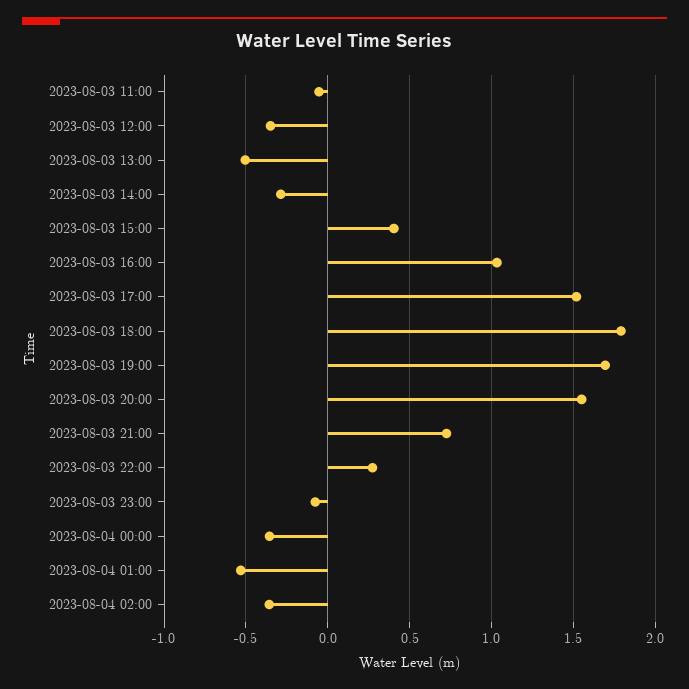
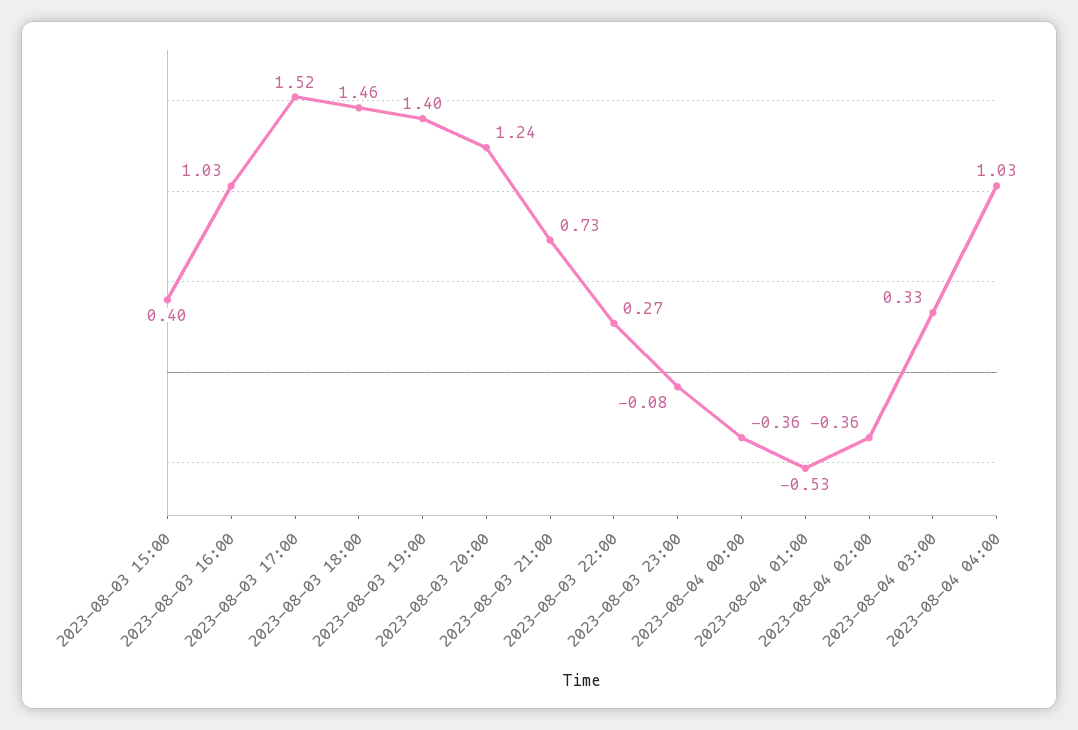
2023-08-03 11:00: -0.05 -> none
2023-08-03 12:00: -0.35 -> none
2023-08-03 13:00: -0.5 -> none
2023-08-03 14:00: -0.3 -> none
2023-08-03 18:00: 1.8 -> 1.46
2023-08-03 19:00: 1.7 -> 1.4
2023-08-03 20:00: 1.55 -> 1.24
2023-08-04 03:00: none -> 0.33
2023-08-04 04:00: none -> 1.03

